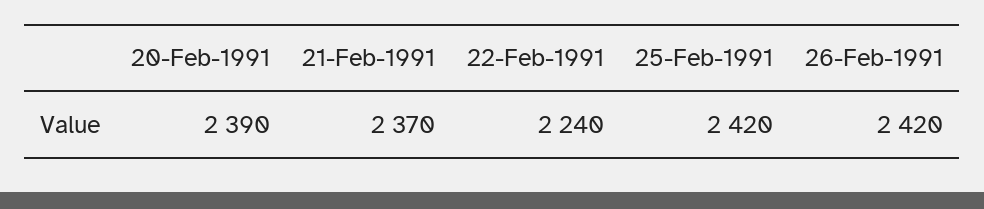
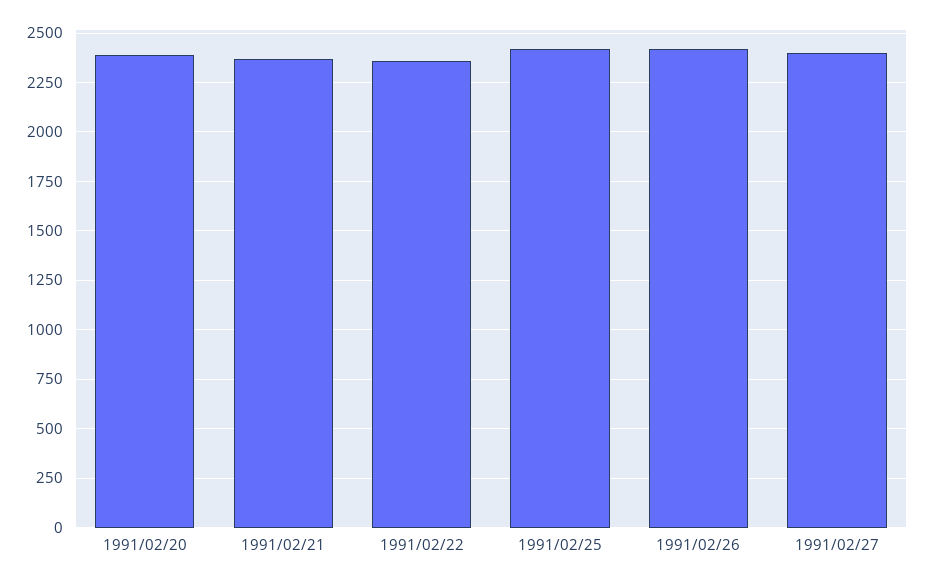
22-Feb-1991: 2240 -> 2350
1991/02/27: none -> 2400

